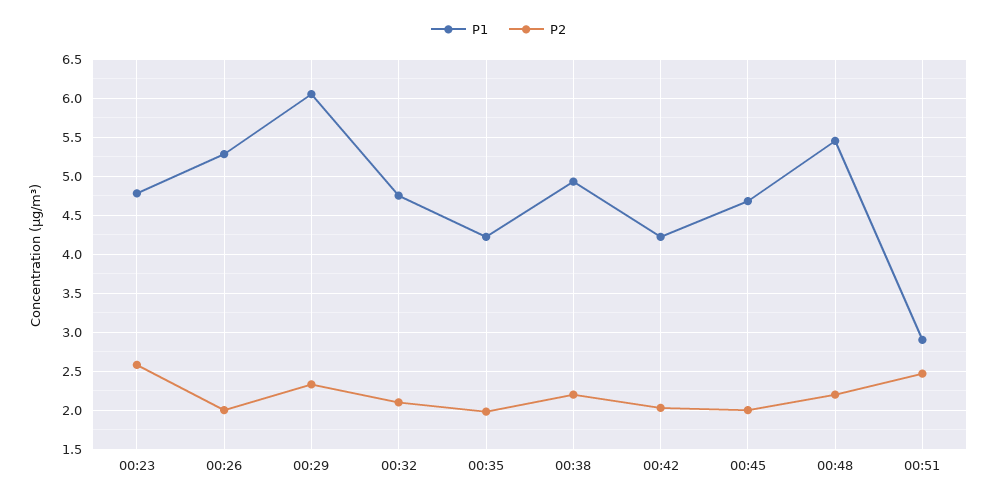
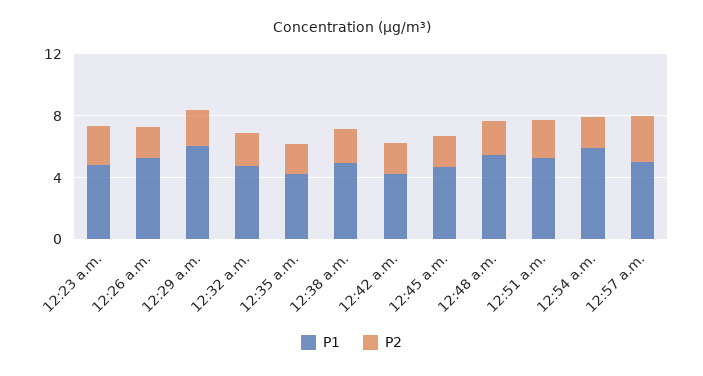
P1, 00:51: 2.9 -> 5
P1, 12:54 a.m.: none -> 6
P2, 12:54 a.m.: none -> 2
P1, 12:57 a.m.: none -> 5
P2, 12:57 a.m.: none -> 3

